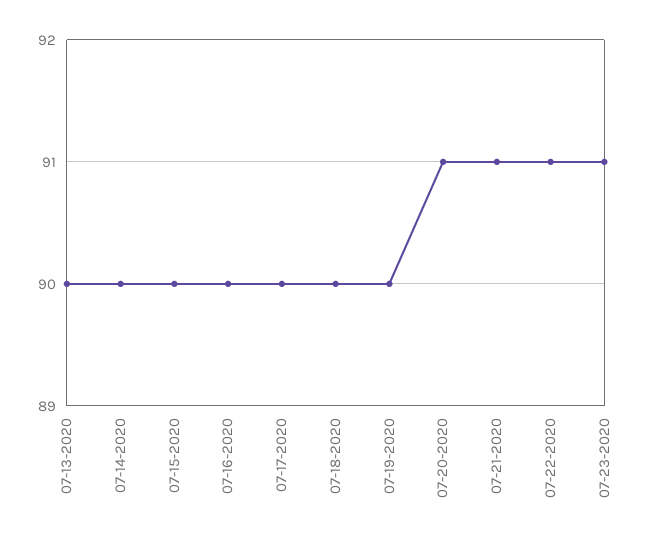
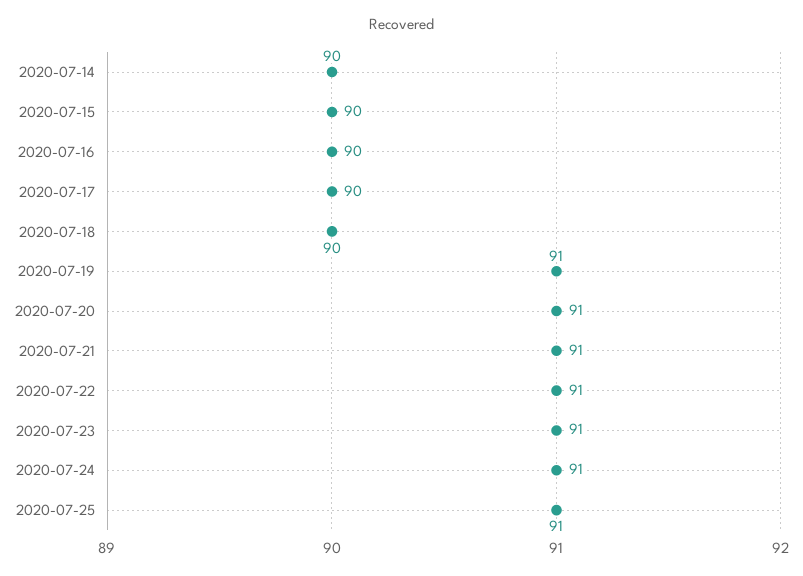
07-13-2020: 90 -> none
07-19-2020: 90 -> 91
2020-07-24: none -> 91
2020-07-25: none -> 91

